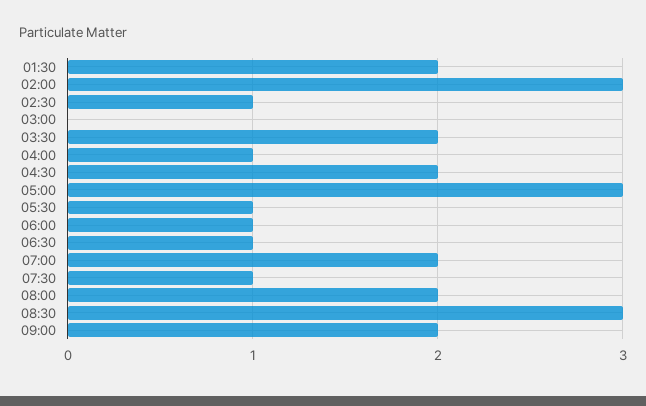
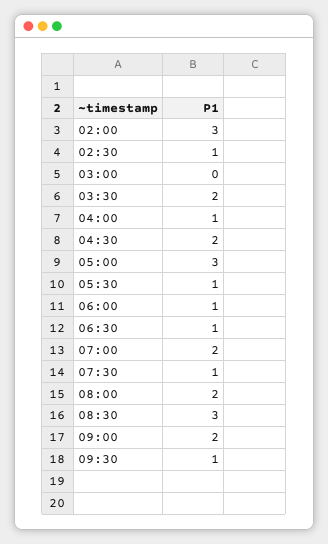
01:30: 2 -> none
09:30: none -> 1

